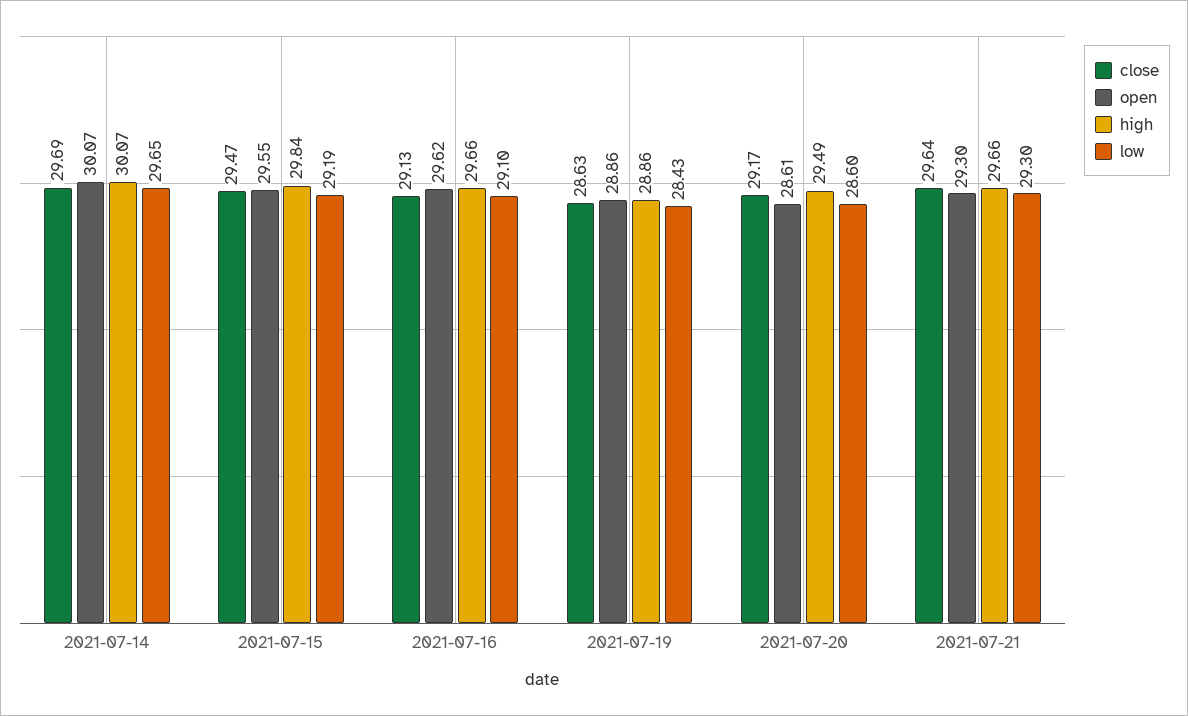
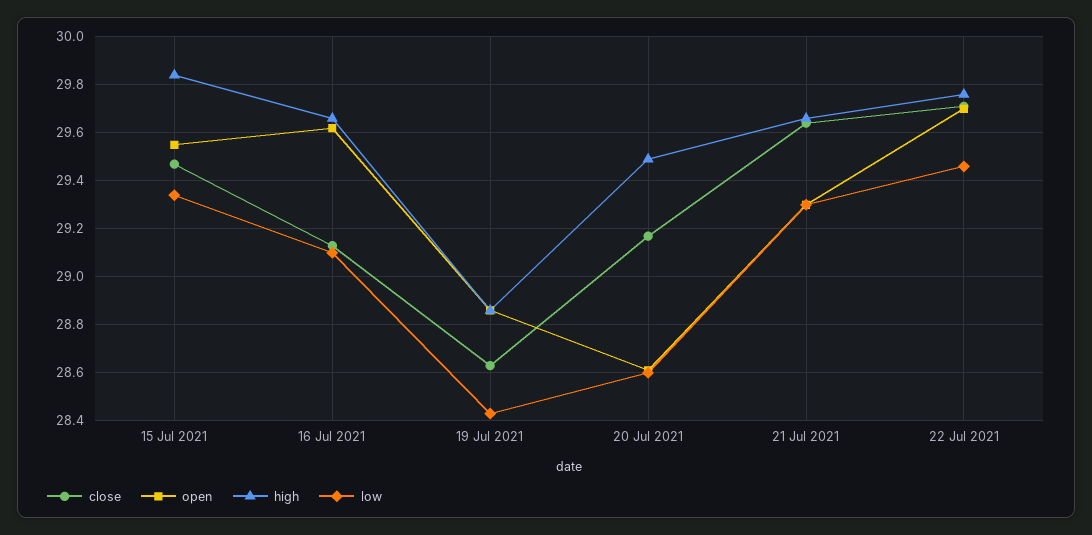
close, 2021-07-14: 29.69 -> none
open, 2021-07-14: 30.07 -> none
high, 2021-07-14: 30.07 -> none
low, 2021-07-14: 29.65 -> none
low, 2021-07-15: 29.19 -> 29.35
close, 22 Jul 2021: none -> 29.7
open, 22 Jul 2021: none -> 29.7
high, 22 Jul 2021: none -> 29.75
low, 22 Jul 2021: none -> 29.45

